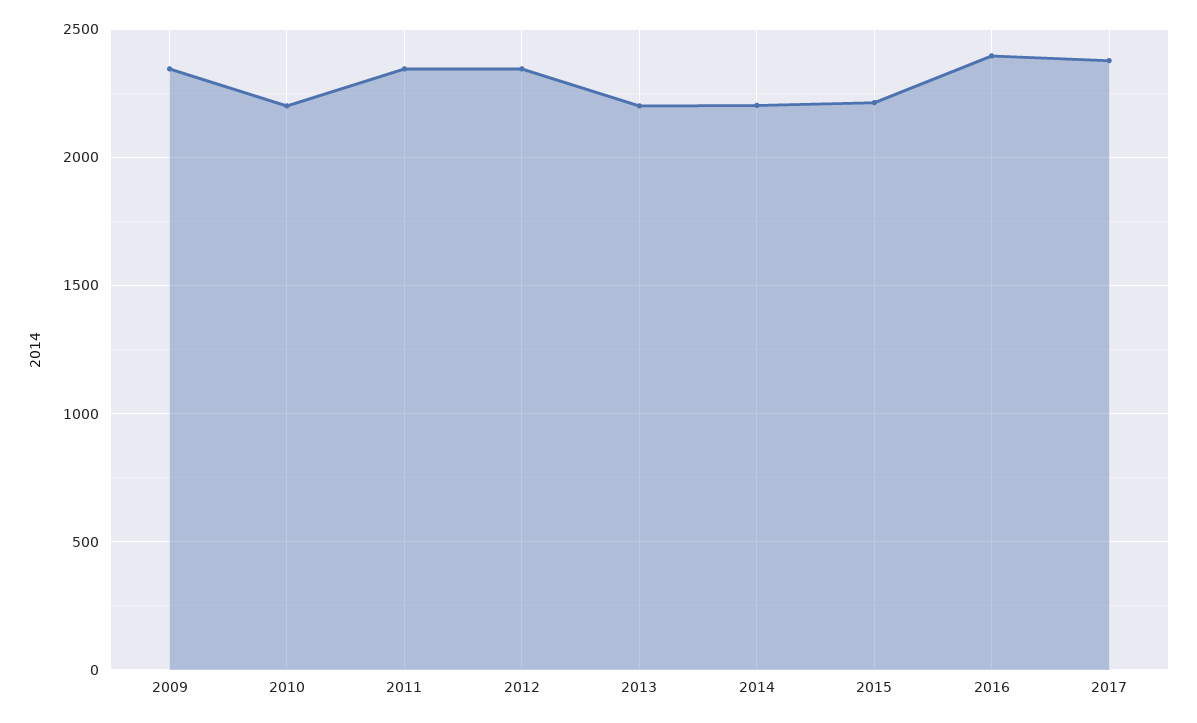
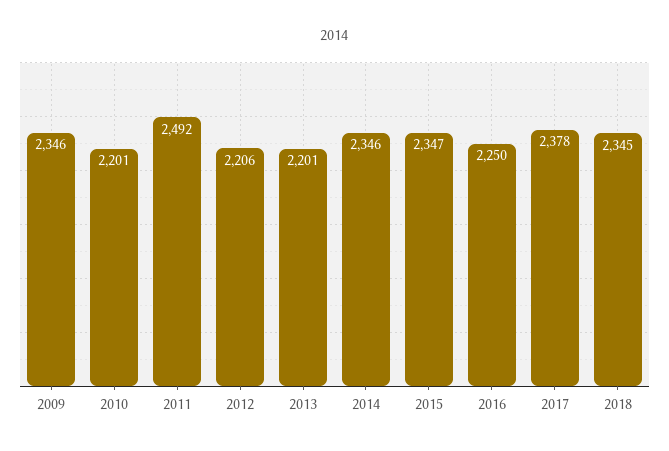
2011: 2350 -> 2492
2012: 2350 -> 2206
2014: 2200 -> 2346
2015: 2200 -> 2347
2016: 2400 -> 2250
2018: none -> 2345

